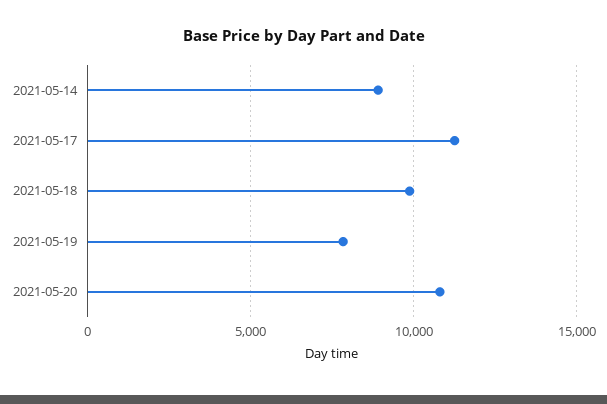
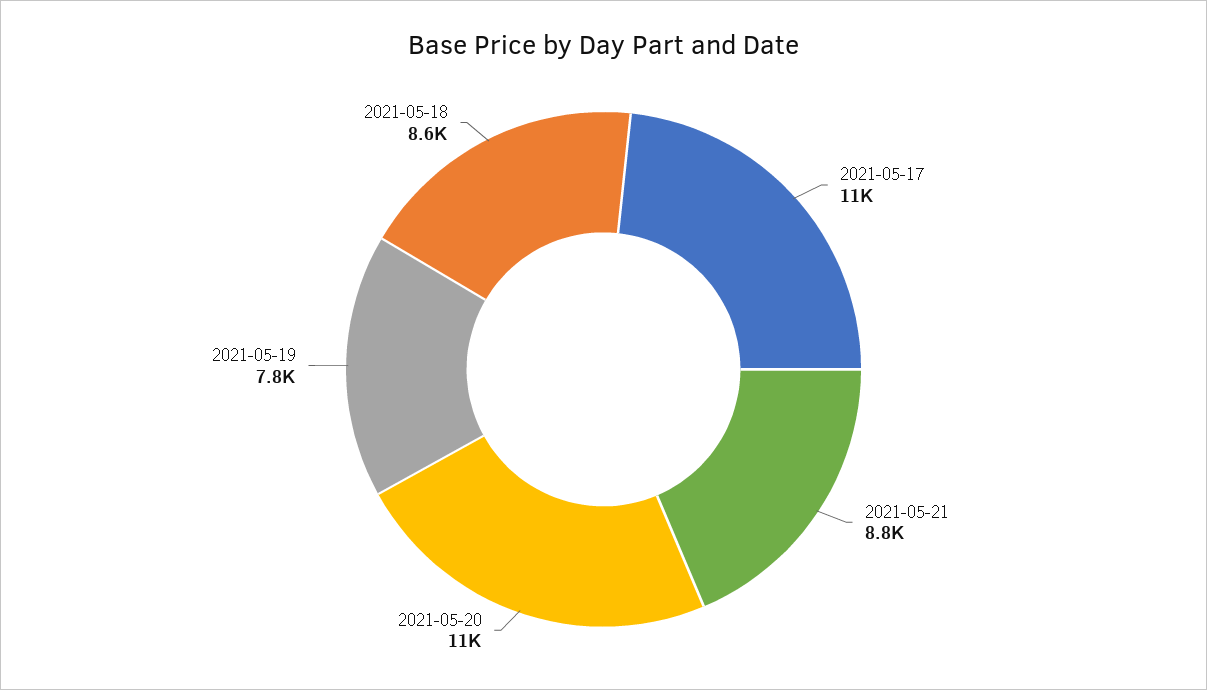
2021-05-14: 9000 -> none
2021-05-18: 10000 -> 8600
2021-05-21: none -> 8800

